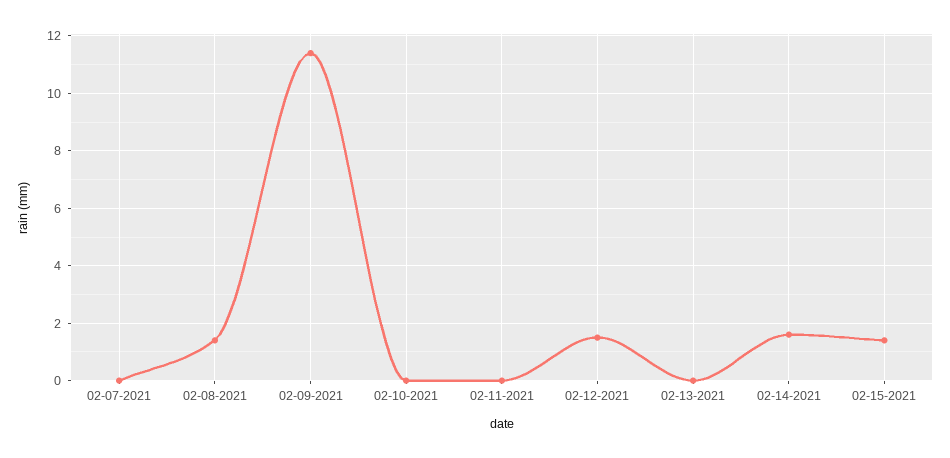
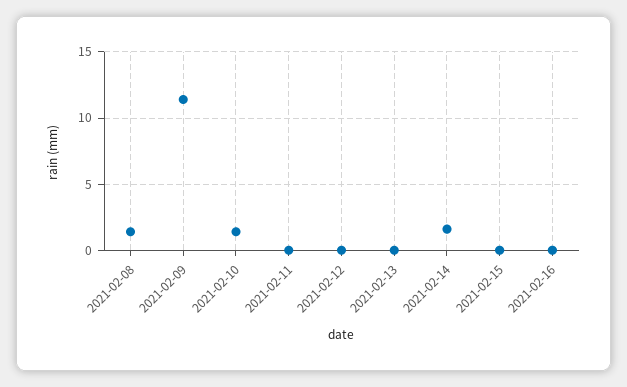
02-07-2021: 0 -> none
02-10-2021: 0 -> 1.5
02-12-2021: 1.5 -> 0
02-15-2021: 1.5 -> 0
2021-02-16: none -> 0

